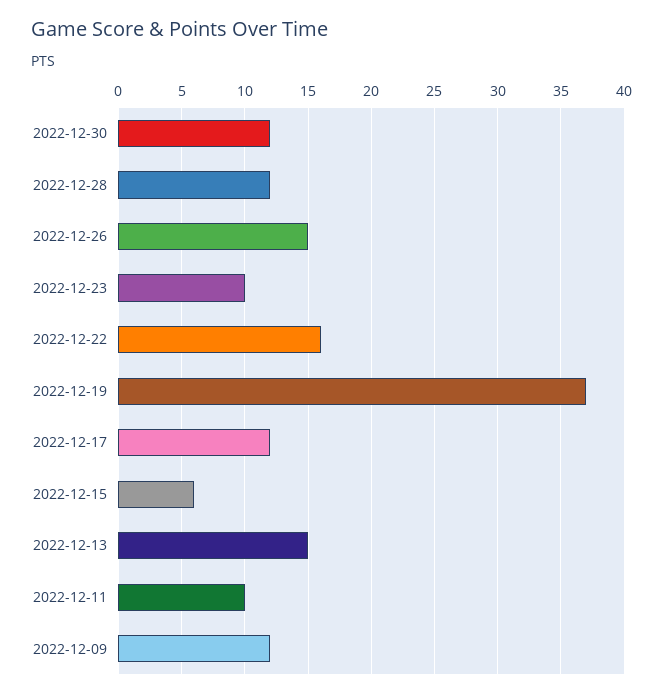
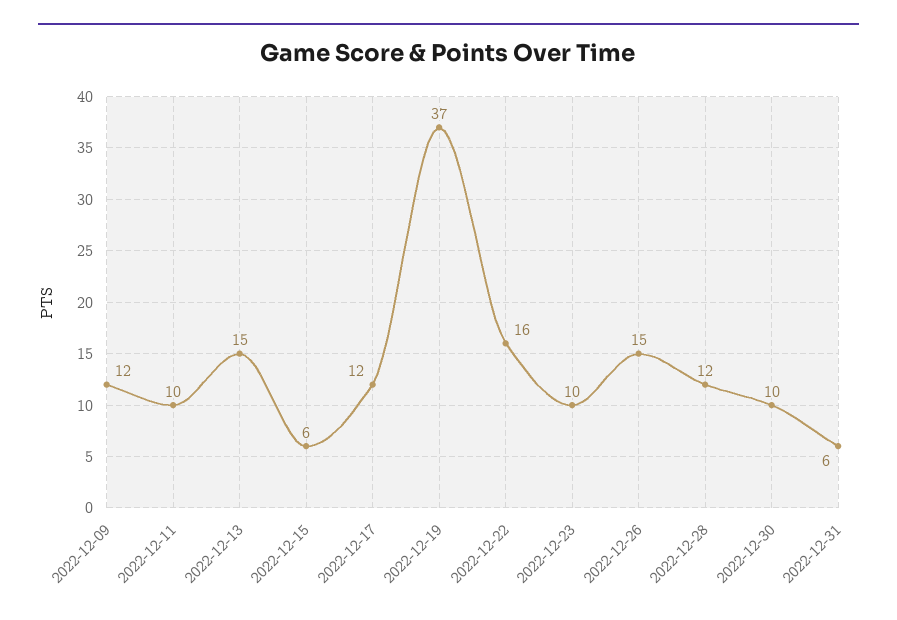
2022-12-30: 12 -> 10
2022-12-31: none -> 6

